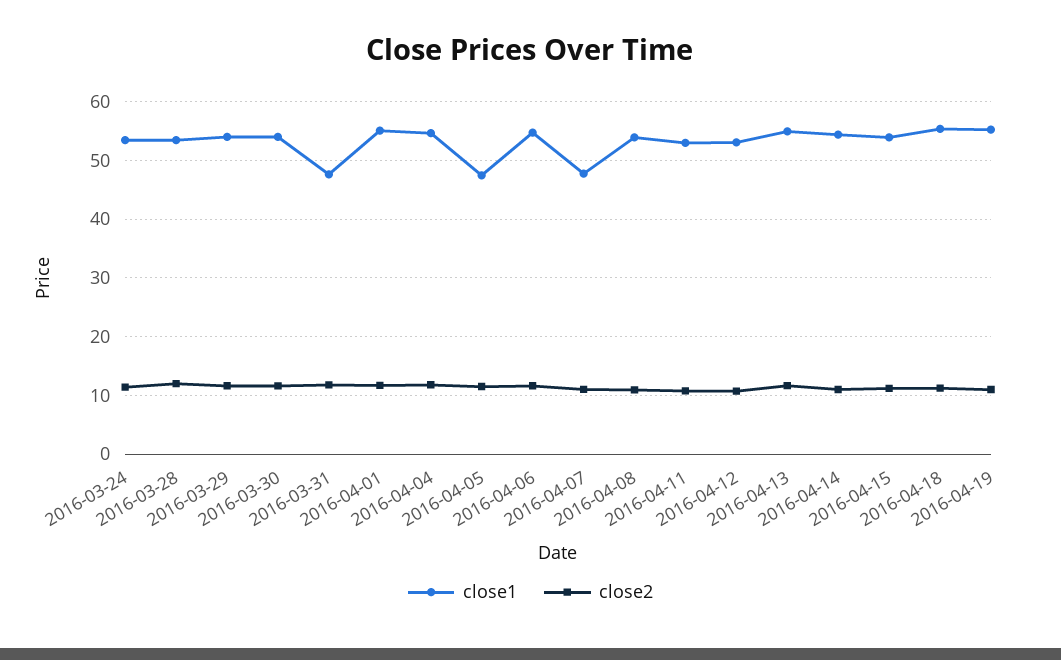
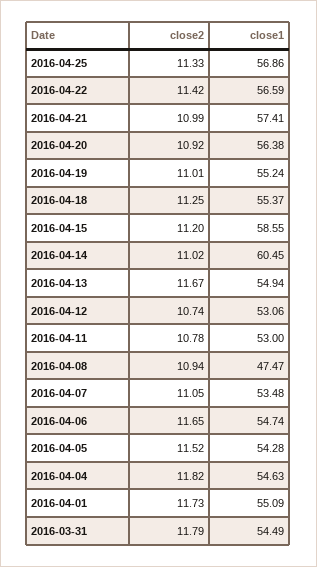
close1, 2016-03-24: 54 -> none
close2, 2016-03-24: 12 -> none
close1, 2016-03-28: 54 -> none
close2, 2016-03-28: 12 -> none
close1, 2016-03-29: 54 -> none
close2, 2016-03-29: 12 -> none
close1, 2016-03-30: 54 -> none
close2, 2016-03-30: 12 -> none
close1, 2016-03-31: 48 -> 54.49
close1, 2016-04-05: 48 -> 54.28
close1, 2016-04-07: 48 -> 53.48
close1, 2016-04-08: 54 -> 47.47
close1, 2016-04-14: 54 -> 60.45
close1, 2016-04-15: 54 -> 58.55
close2, 2016-04-25: none -> 11.33
close1, 2016-04-25: none -> 56.86
close2, 2016-04-22: none -> 11.42
close1, 2016-04-22: none -> 56.59
close2, 2016-04-21: none -> 10.99
close1, 2016-04-21: none -> 57.41
close2, 2016-04-20: none -> 10.92
close1, 2016-04-20: none -> 56.38

